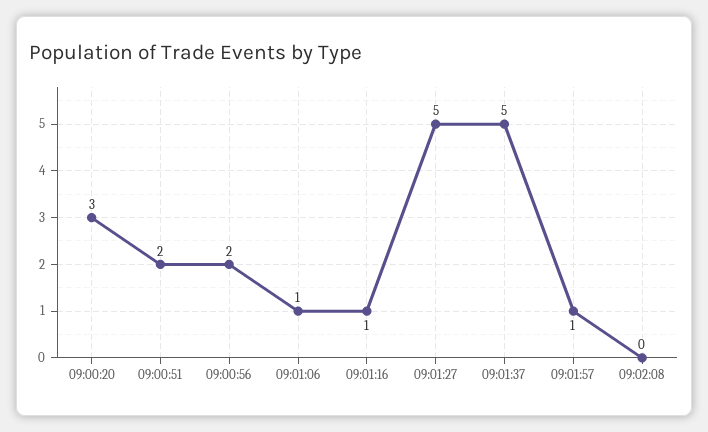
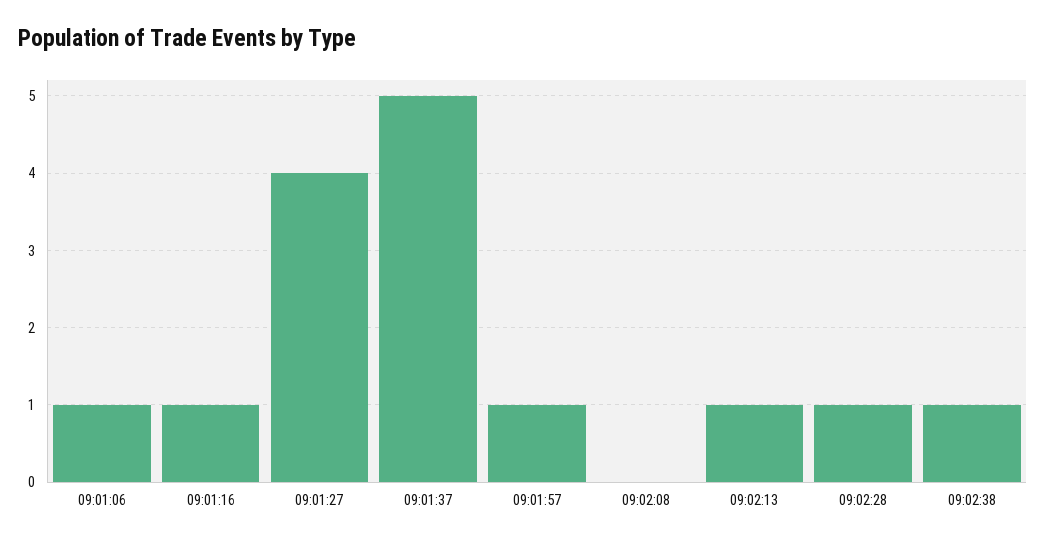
09:00:20: 3 -> none
09:00:51: 2 -> none
09:00:56: 2 -> none
09:01:27: 5 -> 4
09:02:13: none -> 1
09:02:28: none -> 1
09:02:38: none -> 1

